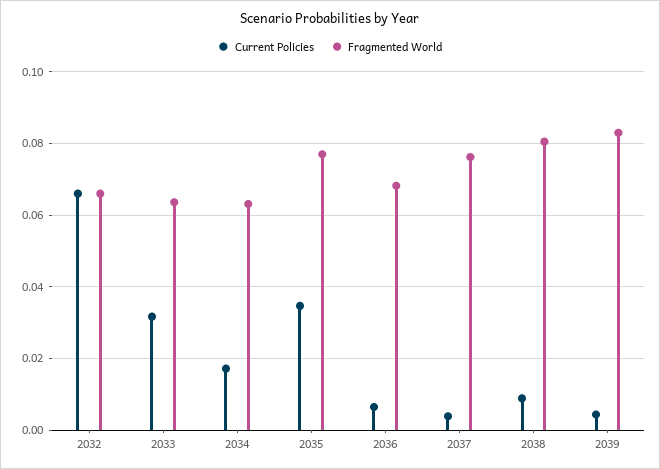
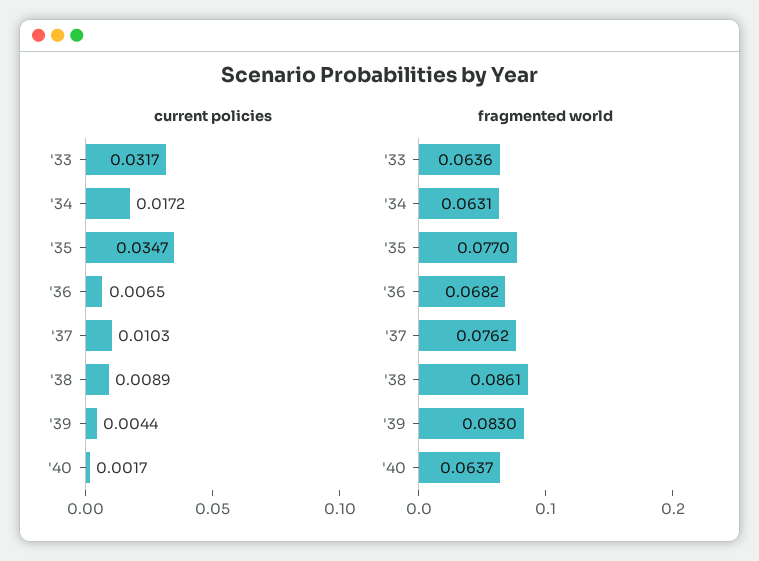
Current Policies, 2032: 0.066 -> none
Fragmented World, 2032: 0.066 -> none
Current Policies, 2037: 0.004 -> 0.0103
Fragmented World, 2038: 0.08 -> 0.0861
Current Policies, '40: none -> 0.0017
Fragmented World, '40: none -> 0.0637

